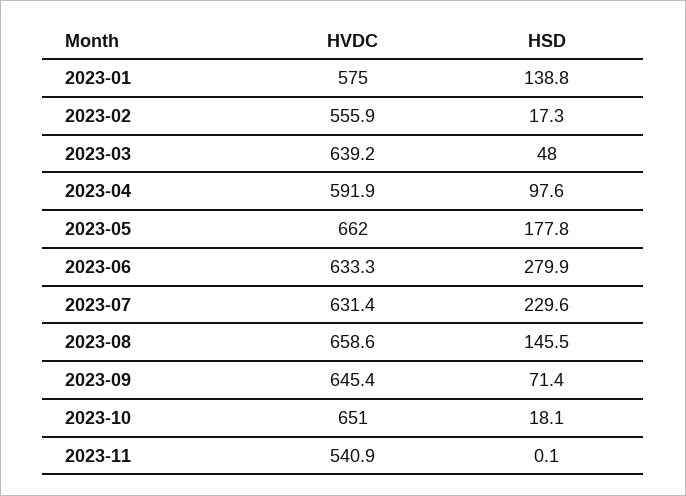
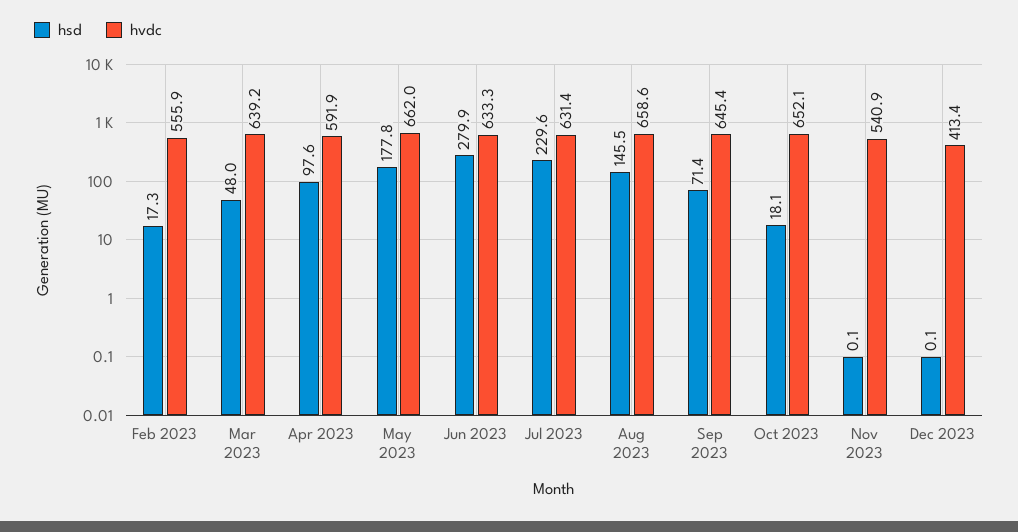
HVDC, 2023-01: 575 -> none
HSD, 2023-01: 138.8 -> none
HVDC, 2023-10: 651 -> 652.1
HSD, Dec 2023: none -> 0.1
HVDC, Dec 2023: none -> 413.4

